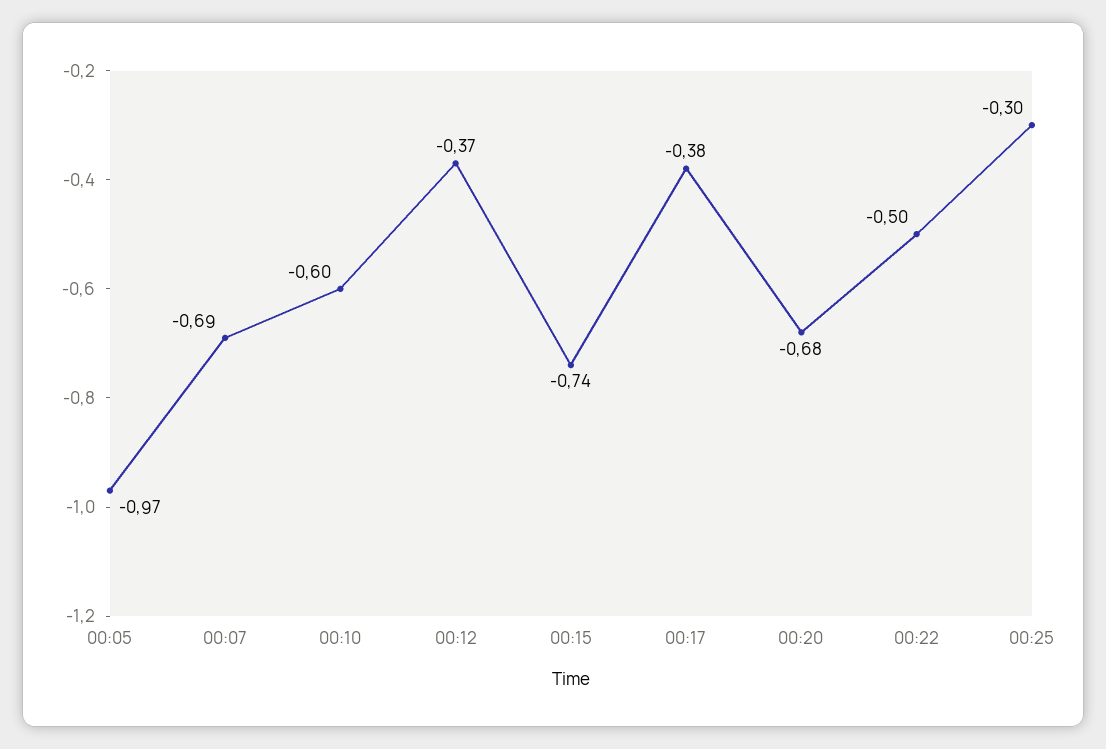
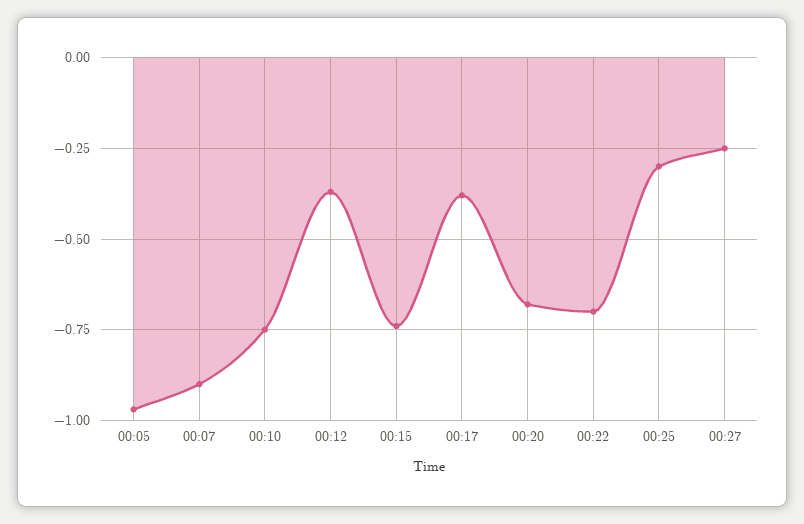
00:07: -0.69 -> -0.9
00:10: -0.6 -> -0.75
00:22: -0.5 -> -0.7
00:27: none -> -0.25

